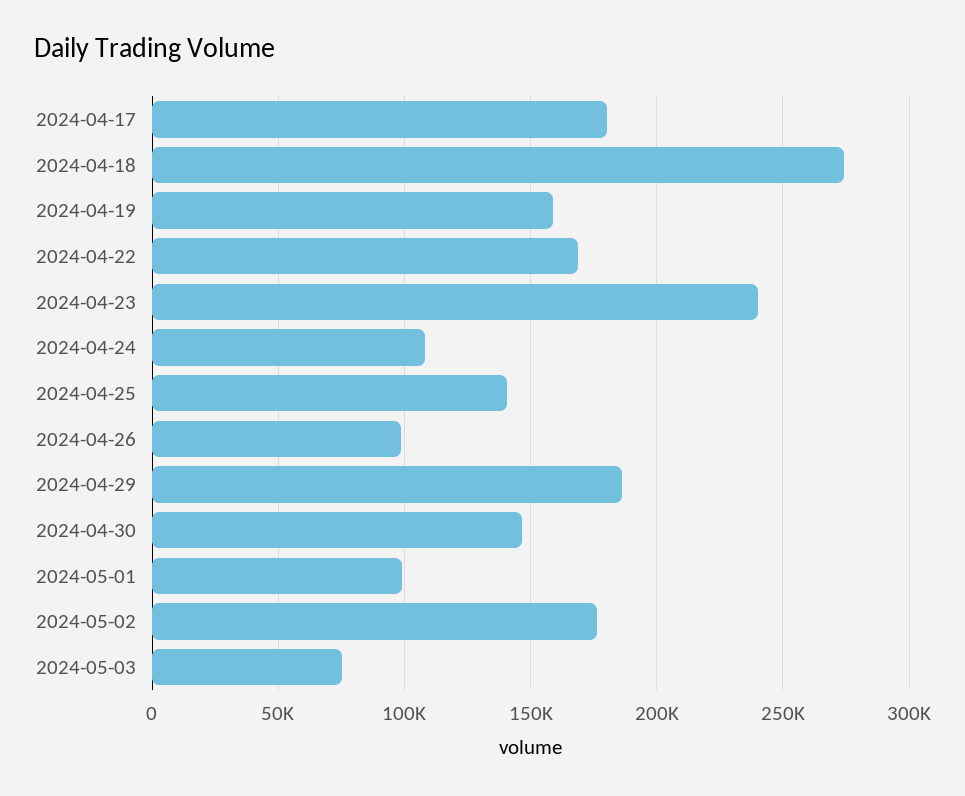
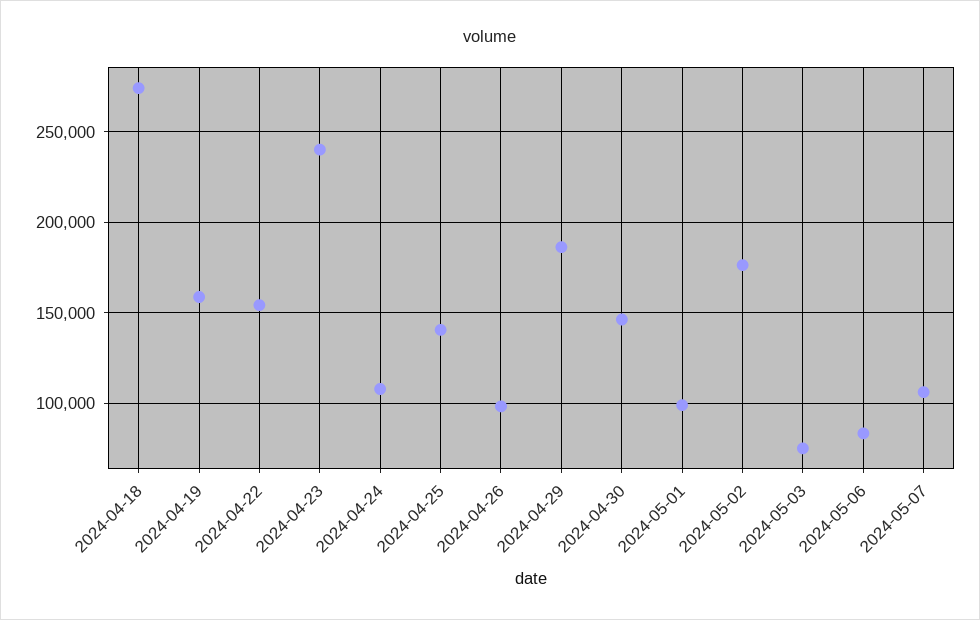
2024-04-17: 180000 -> none
2024-04-22: 170000 -> 155000
2024-05-06: none -> 85000
2024-05-07: none -> 105000

